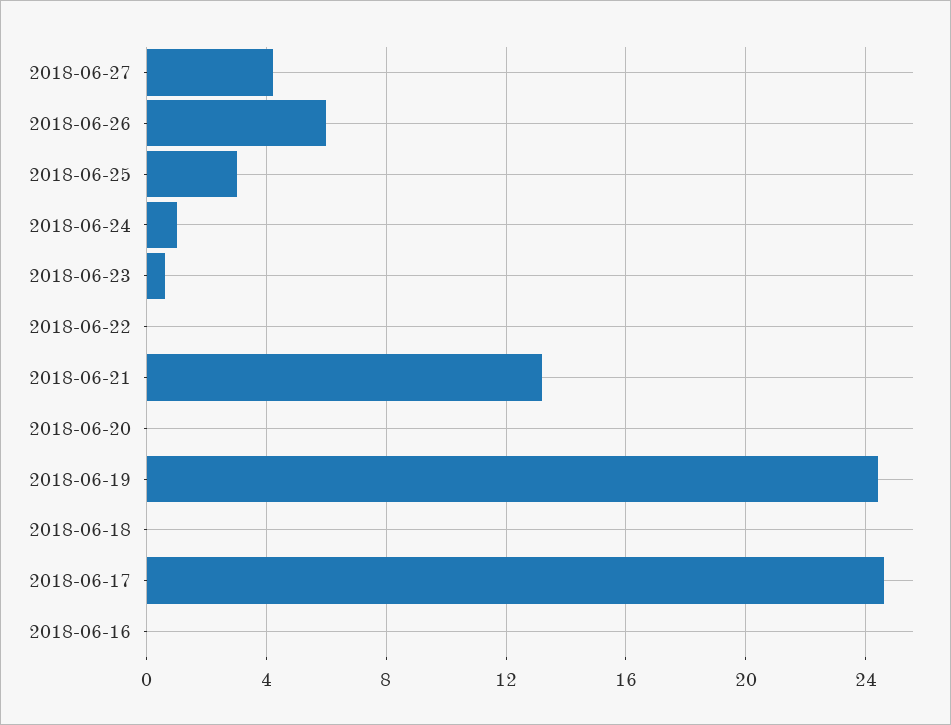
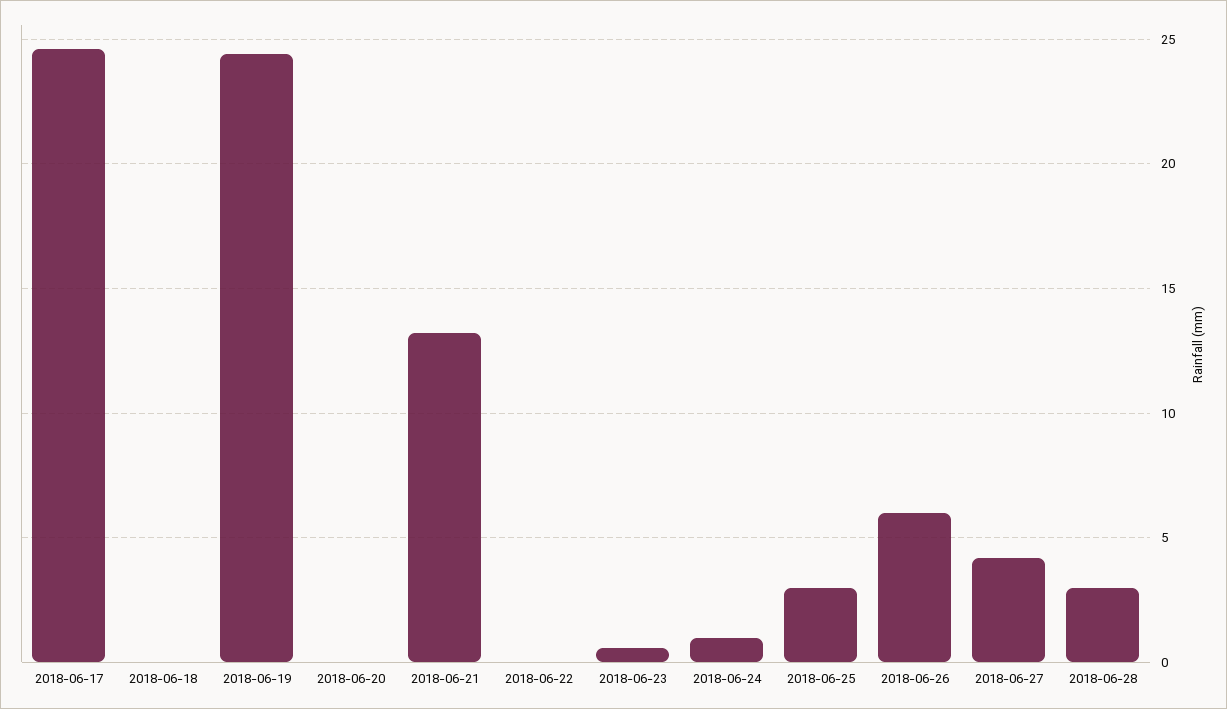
2018-06-16: 0 -> none
2018-06-28: none -> 3

